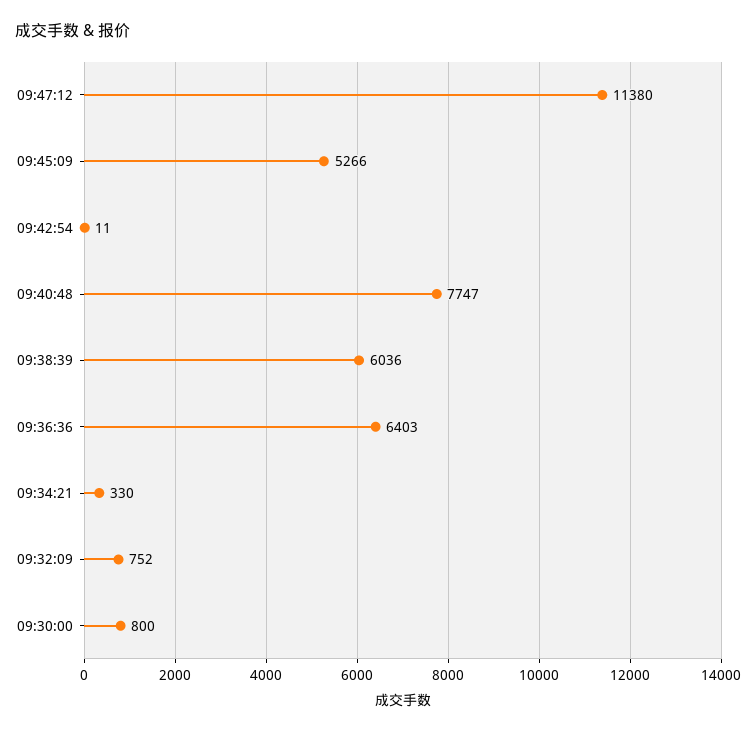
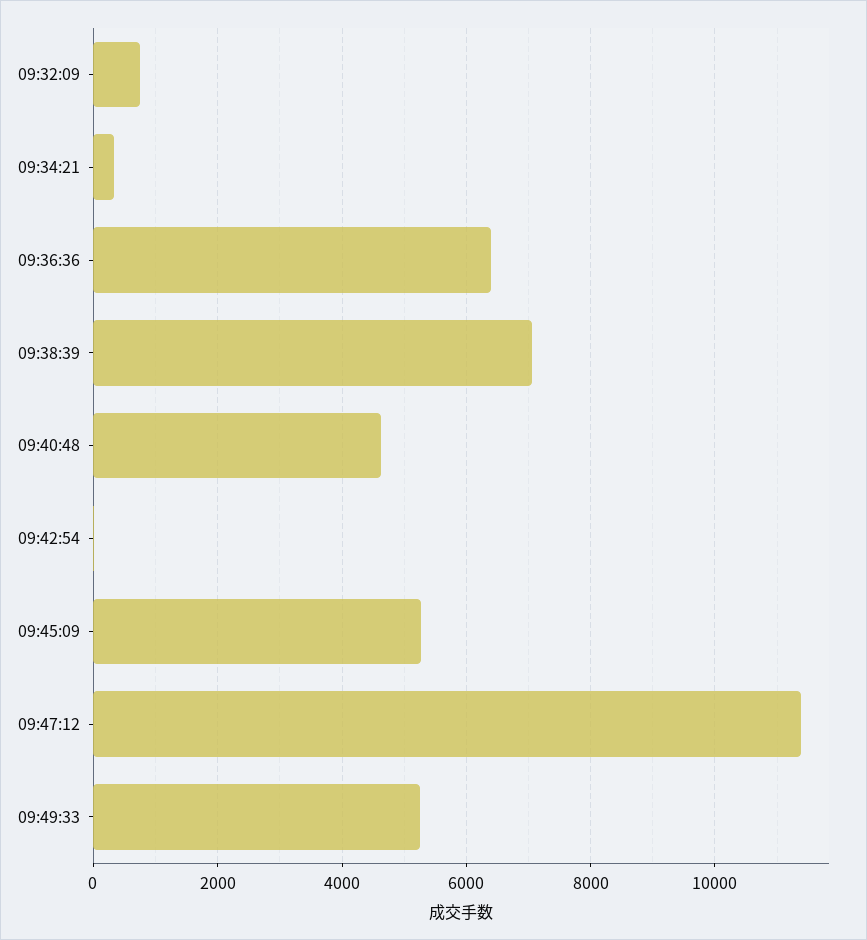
09:40:48: 7747 -> 4600
09:38:39: 6036 -> 7000
09:30:00: 800 -> none
09:49:33: none -> 5200

